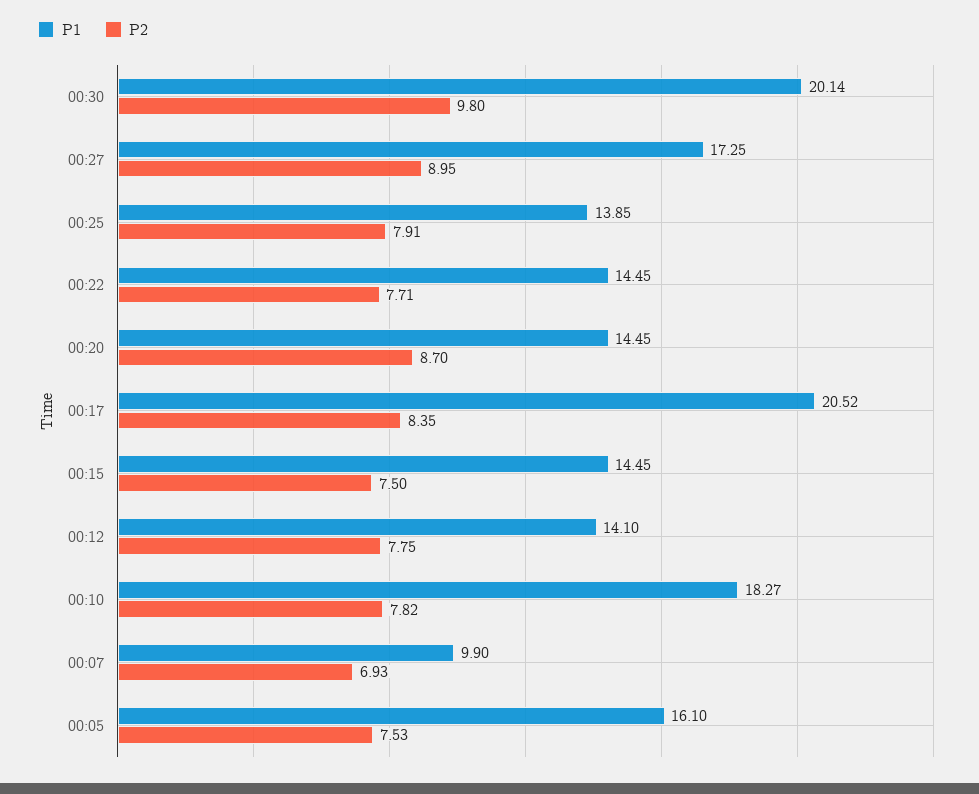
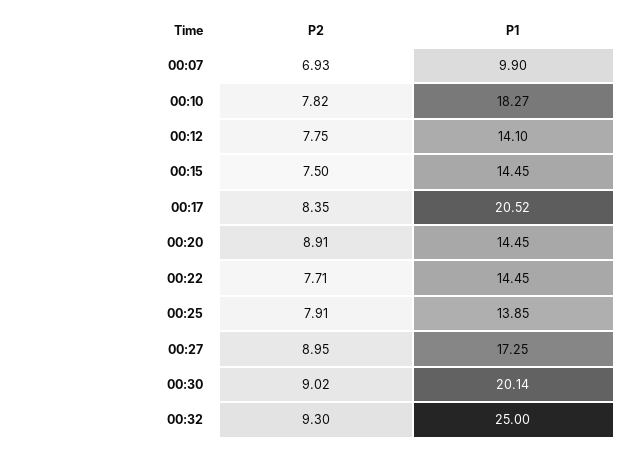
P2, 00:30: 9.8 -> 9.02
P2, 00:20: 8.7 -> 8.91
P1, 00:05: 16.1 -> none
P2, 00:05: 7.53 -> none
P2, 00:32: none -> 9.3
P1, 00:32: none -> 25

